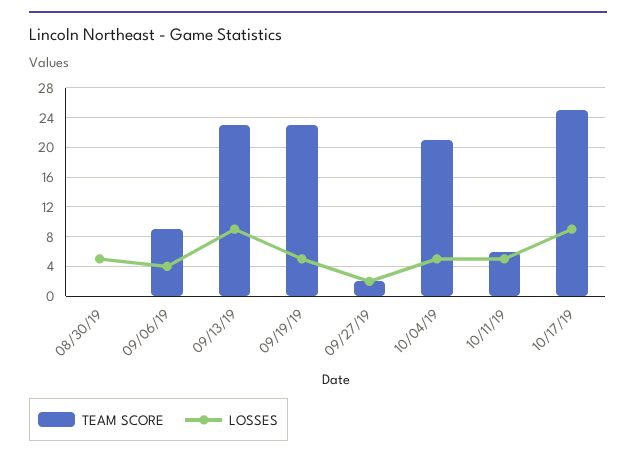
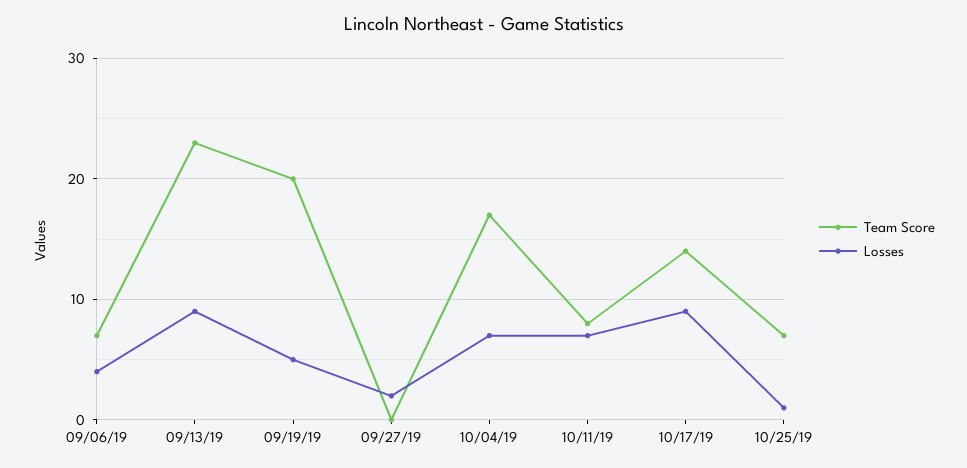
TEAM SCORE, 08/30/19: 0 -> none
LOSSES, 08/30/19: 5 -> none
TEAM SCORE, 09/06/19: 9 -> 7
TEAM SCORE, 09/19/19: 23 -> 20
TEAM SCORE, 09/27/19: 2 -> 0
TEAM SCORE, 10/04/19: 21 -> 17
LOSSES, 10/04/19: 5 -> 7
TEAM SCORE, 10/11/19: 6 -> 8
LOSSES, 10/11/19: 5 -> 7
TEAM SCORE, 10/17/19: 25 -> 14
TEAM SCORE, 10/25/19: none -> 7
LOSSES, 10/25/19: none -> 1

